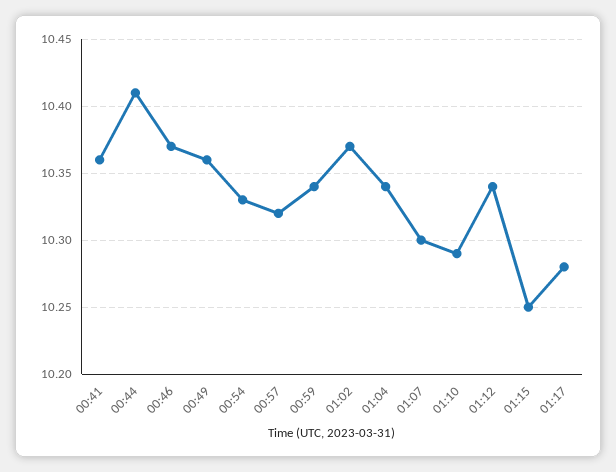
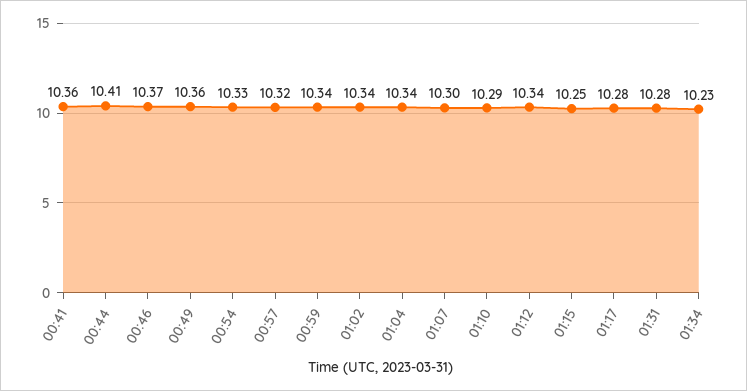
01:02: 10.37 -> 10.34
01:31: none -> 10.28
01:34: none -> 10.23

